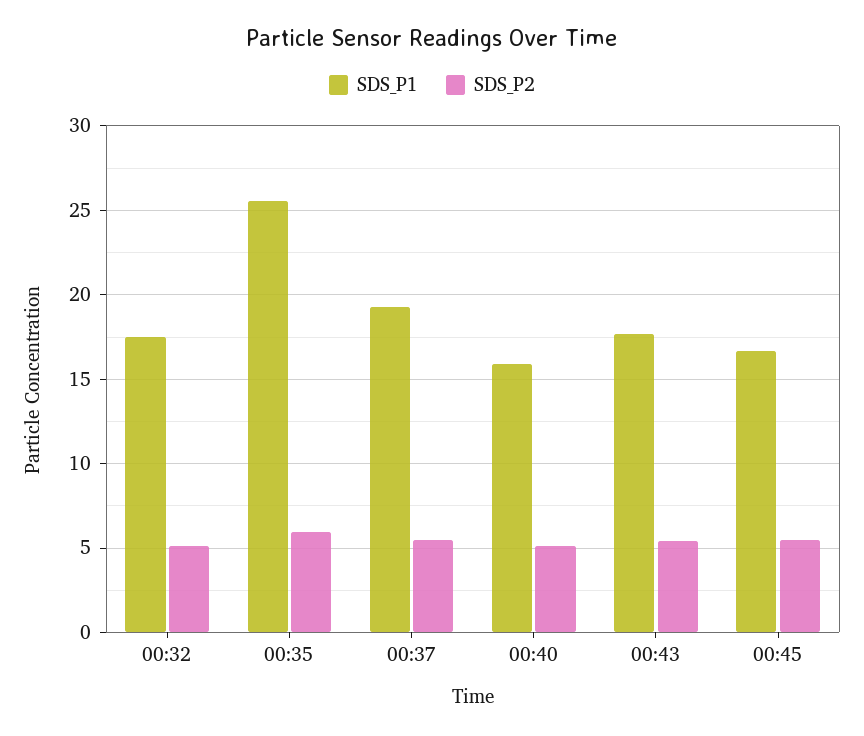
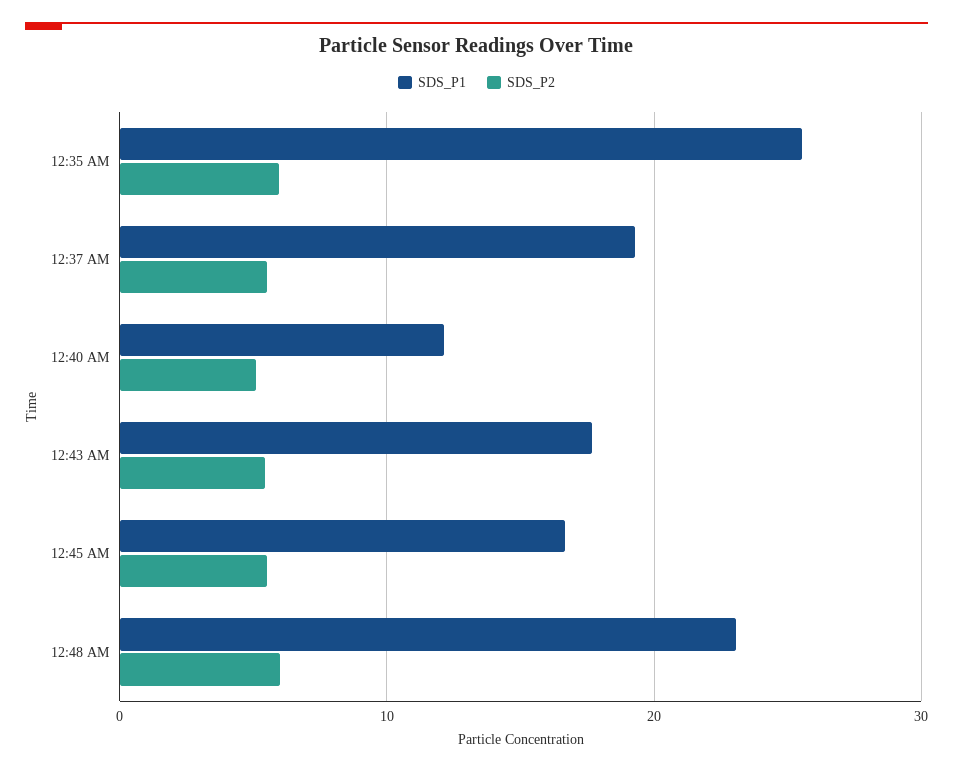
SDS_P1, 00:32: 17.5 -> none
SDS_P2, 00:32: 5 -> none
SDS_P1, 00:40: 16 -> 12
SDS_P1, 12:48 AM: none -> 23
SDS_P2, 12:48 AM: none -> 6

